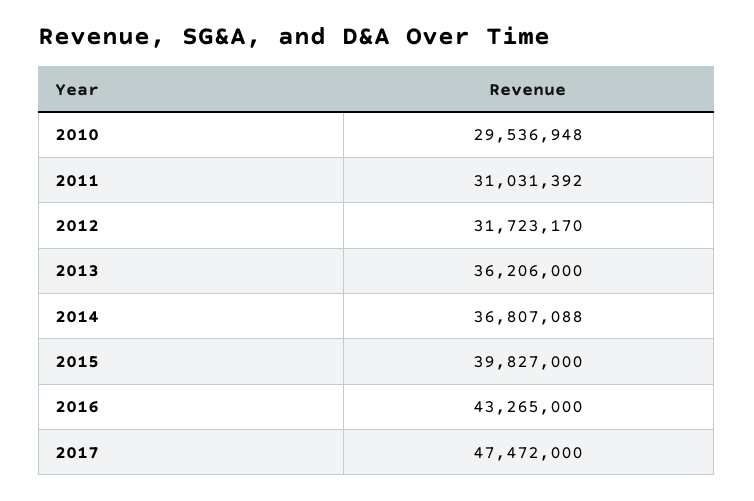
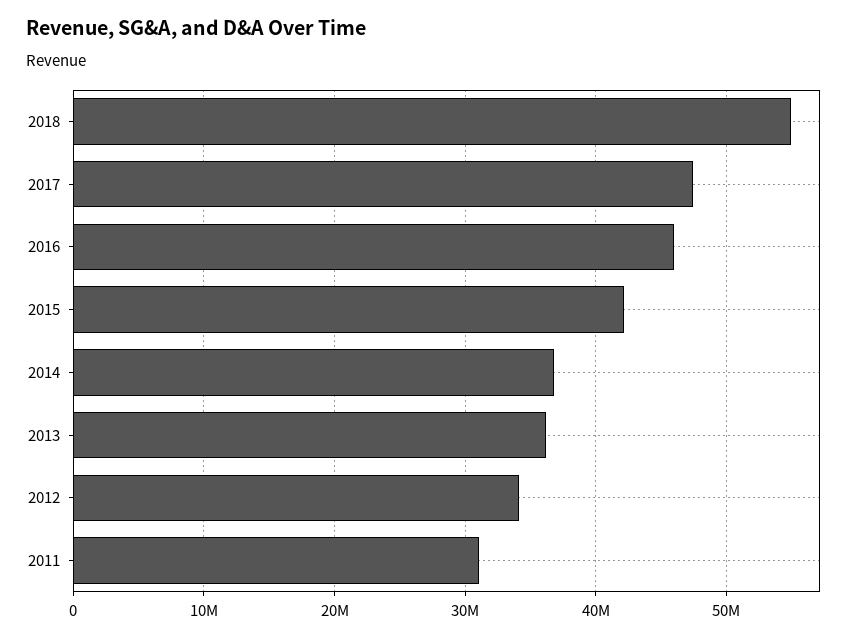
2010: 29536948 -> none
2012: 31723170 -> 34000000
2015: 39827000 -> 42000000
2016: 43265000 -> 46000000
2018: none -> 55000000

